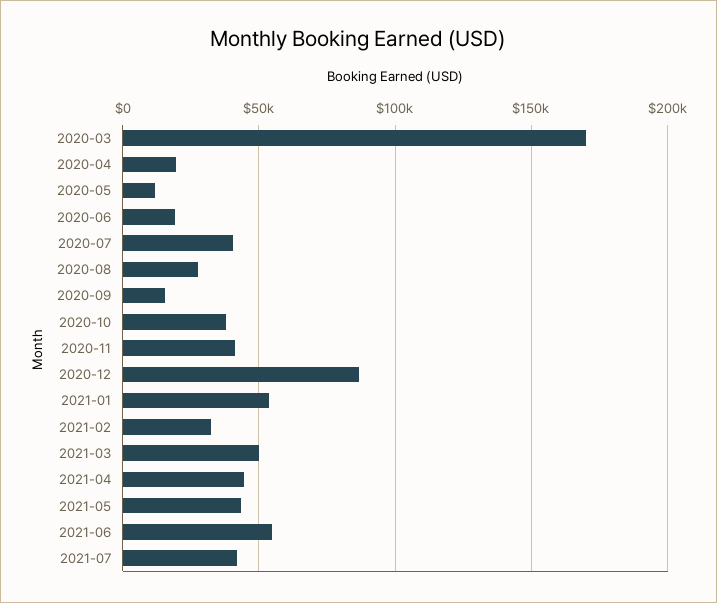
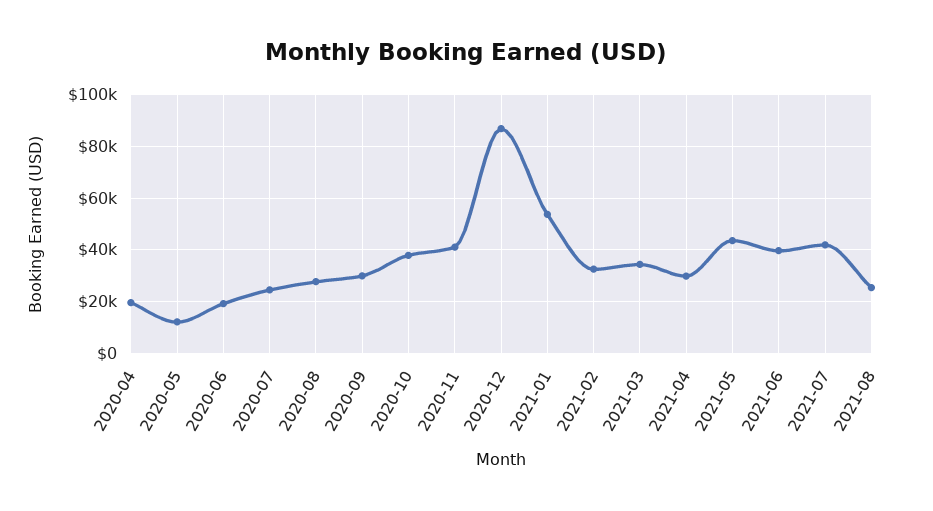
2020-03: 170000 -> none
2020-07: 40000 -> 25000
2020-09: 15000 -> 30000
2021-03: 50000 -> 35000
2021-04: 45000 -> 30000
2021-06: 55000 -> 40000
2021-08: none -> 25000

